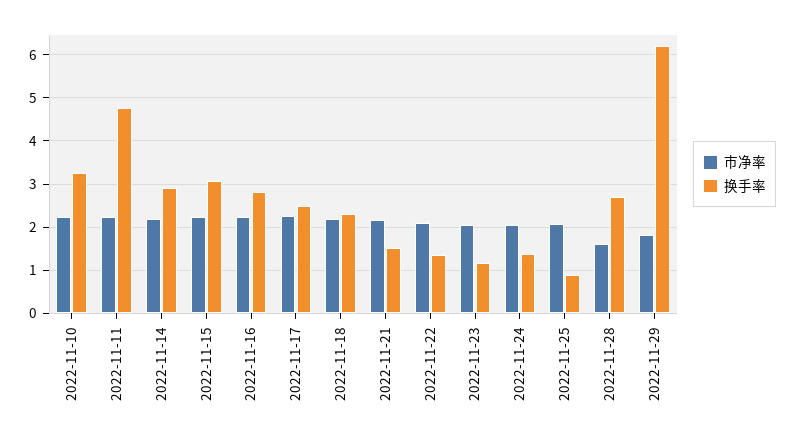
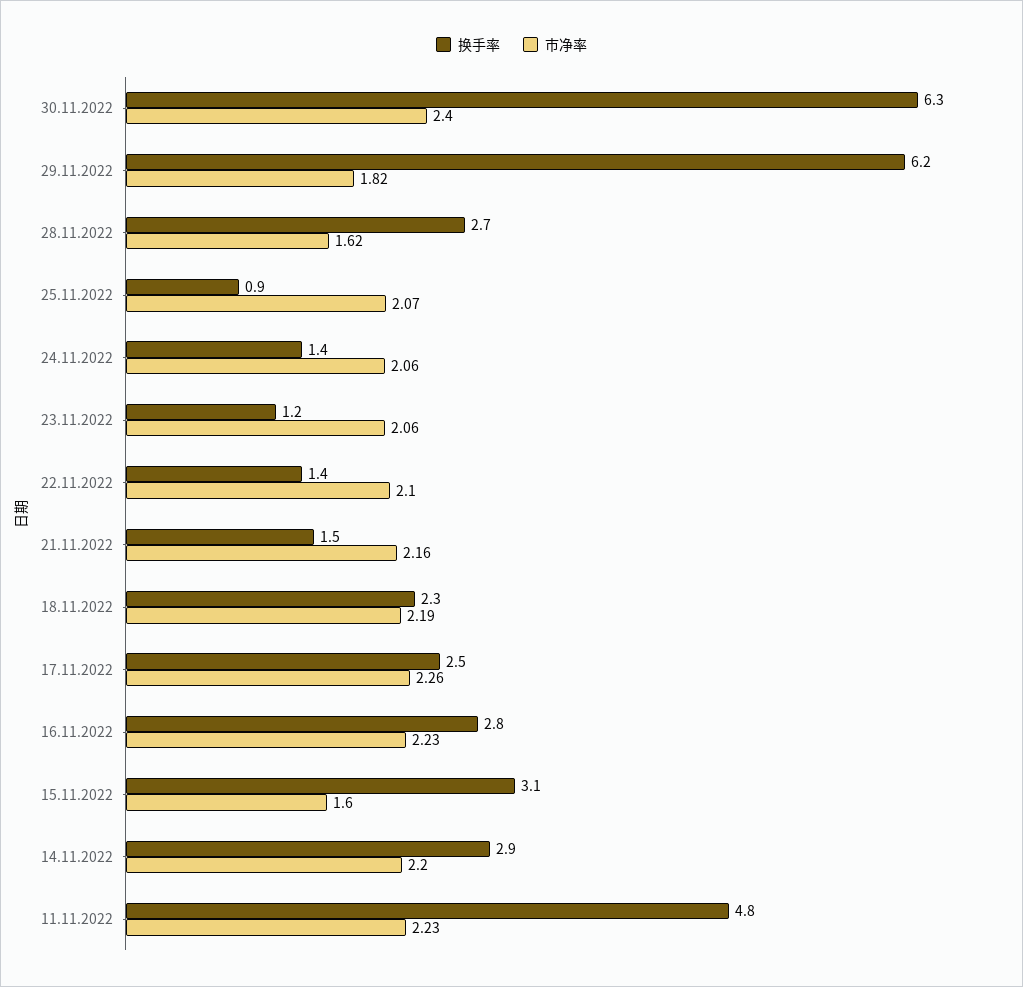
市净率, 2022-11-10: 2.2 -> none
换手率, 2022-11-10: 3.2 -> none
市净率, 2022-11-15: 2.2 -> 1.6
换手率, 30.11.2022: none -> 6.3
市净率, 30.11.2022: none -> 2.4

